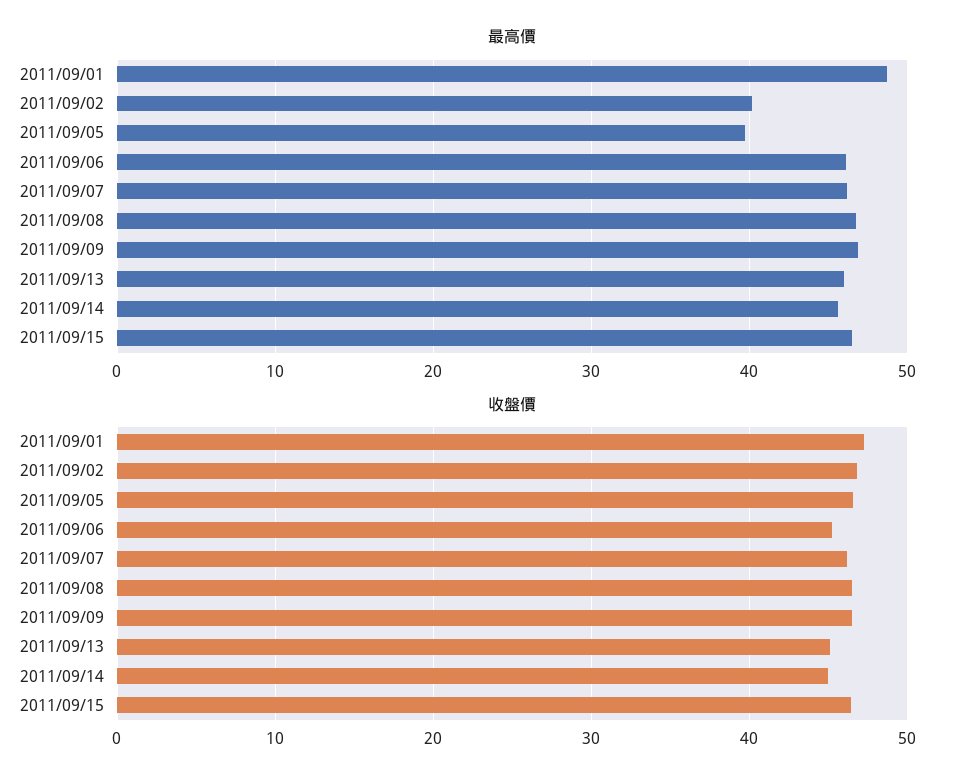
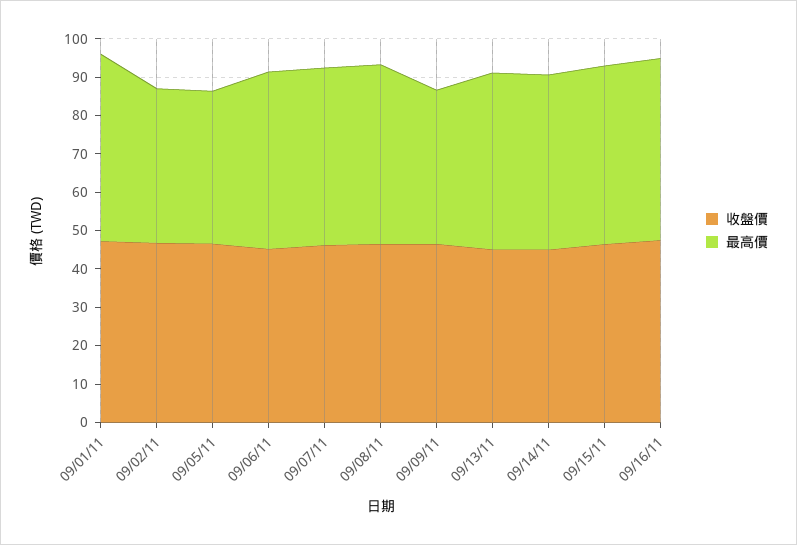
最高價, 2011/09/09: 47 -> 40
收盤價, 09/16/11: none -> 47.5
最高價, 09/16/11: none -> 47.5

